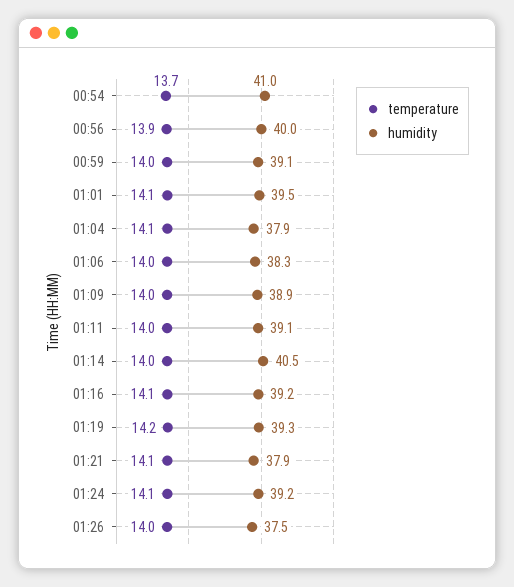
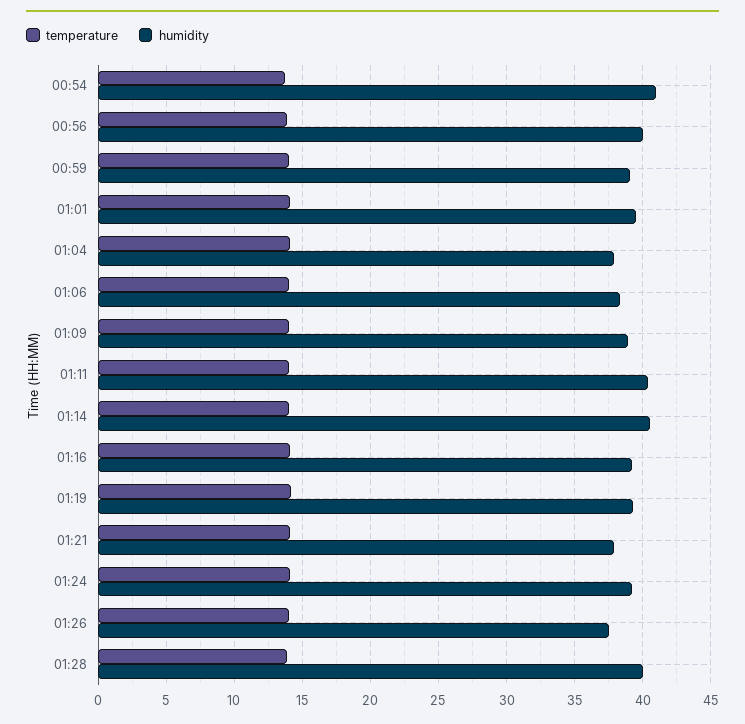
humidity, 01:11: 39.1 -> 40.5
temperature, 01:28: none -> 14
humidity, 01:28: none -> 40

